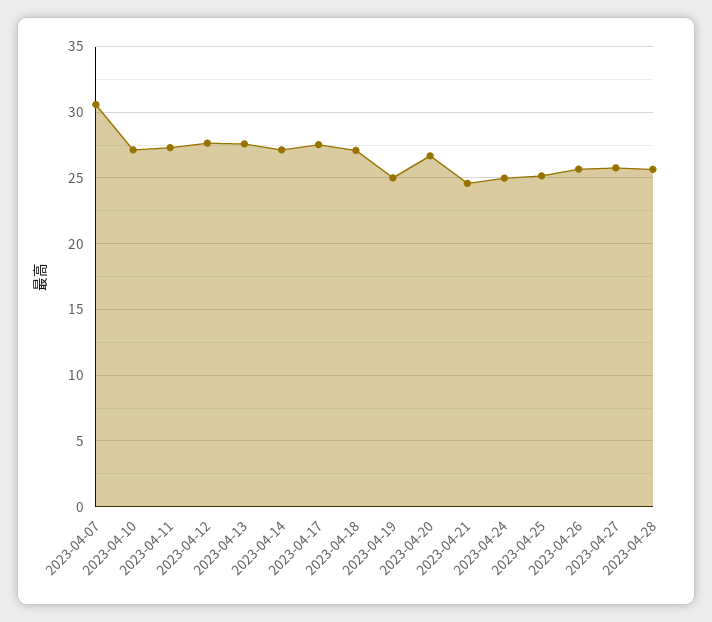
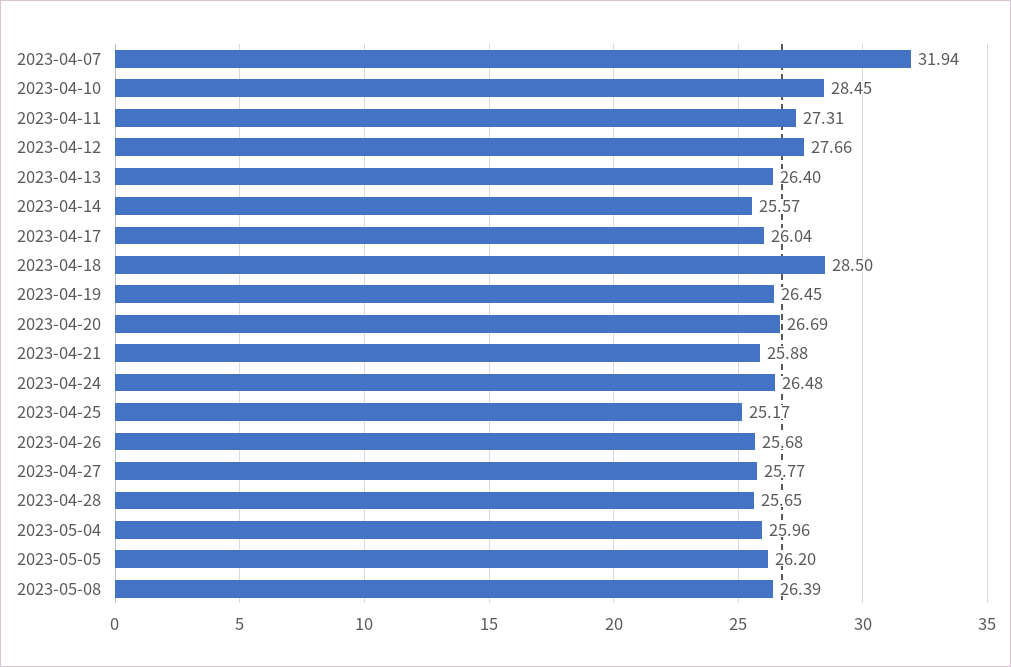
2023-04-07: 30.5 -> 31.94
2023-04-10: 27 -> 28.45
2023-04-13: 27.5 -> 26.4
2023-04-14: 27 -> 25.57
2023-04-17: 27.5 -> 26.04
2023-04-18: 27 -> 28.5
2023-04-19: 25 -> 26.45
2023-04-21: 24.5 -> 25.88
2023-04-24: 25 -> 26.48
2023-05-04: none -> 25.96
2023-05-05: none -> 26.2
2023-05-08: none -> 26.39

